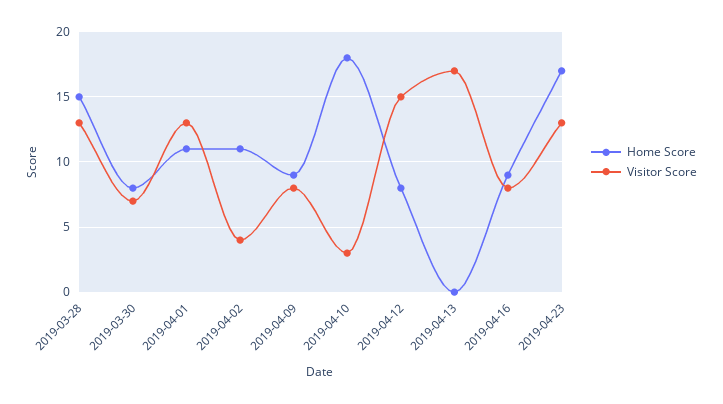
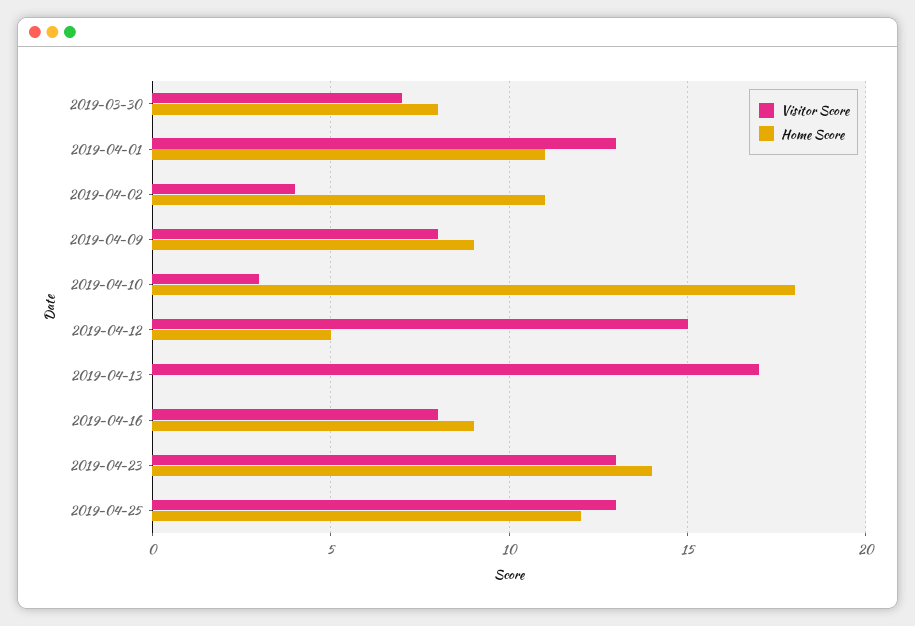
Home Score, 2019-03-28: 15 -> none
Visitor Score, 2019-03-28: 13 -> none
Home Score, 2019-04-12: 8 -> 5
Home Score, 2019-04-23: 17 -> 14
Visitor Score, 2019-04-25: none -> 13
Home Score, 2019-04-25: none -> 12

